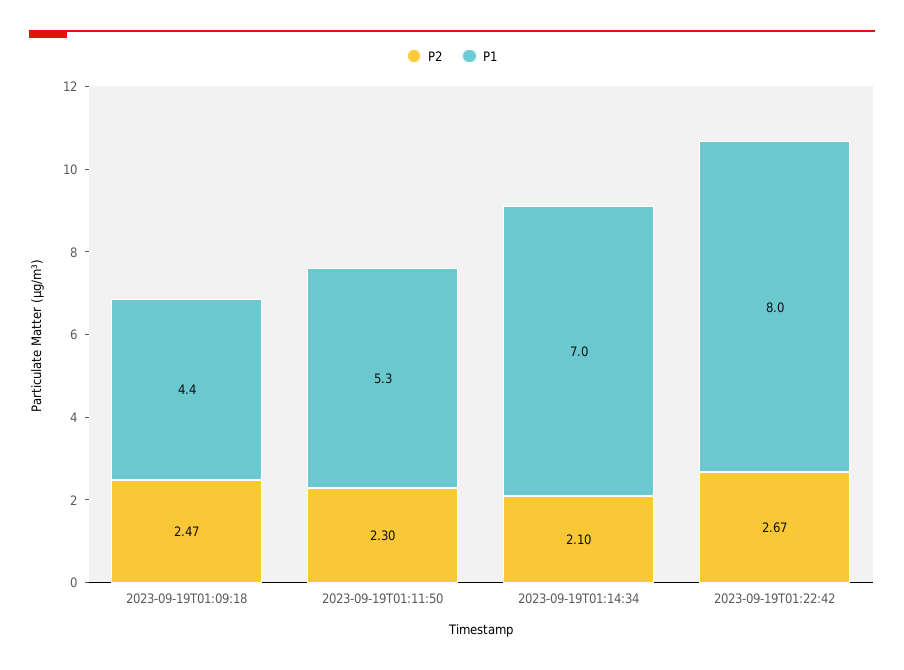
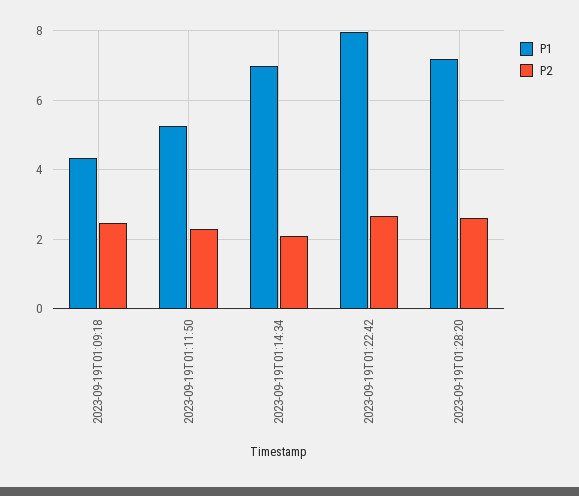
P1, 2023-09-19T01:28:20: none -> 7.2
P2, 2023-09-19T01:28:20: none -> 2.6

